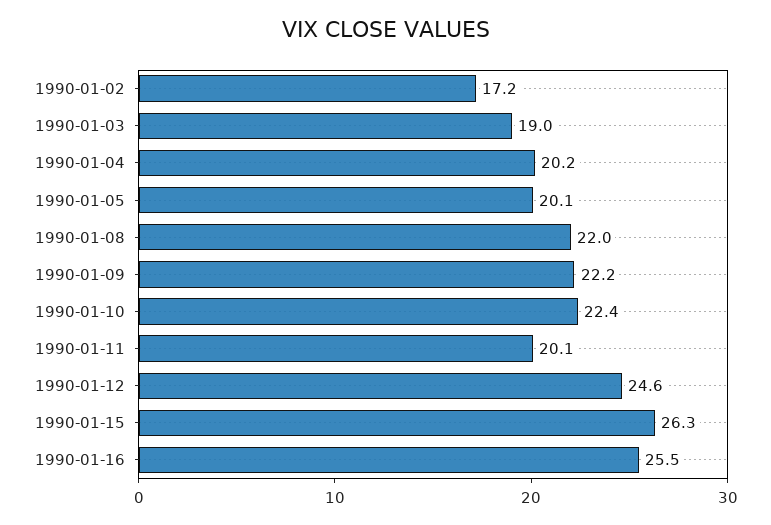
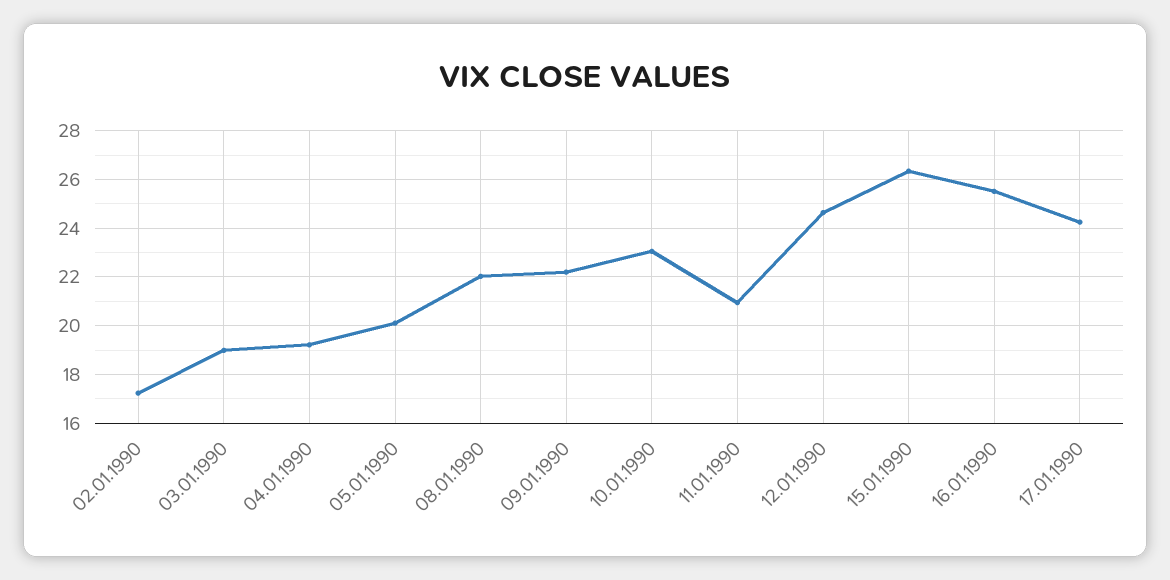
1990-01-04: 20.2 -> 19.25
1990-01-10: 22.4 -> 23
1990-01-11: 20.1 -> 21
17.01.1990: none -> 24.25

